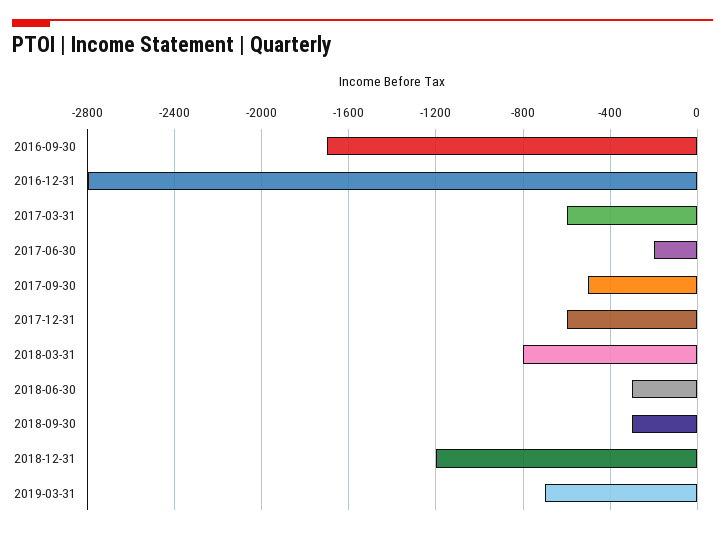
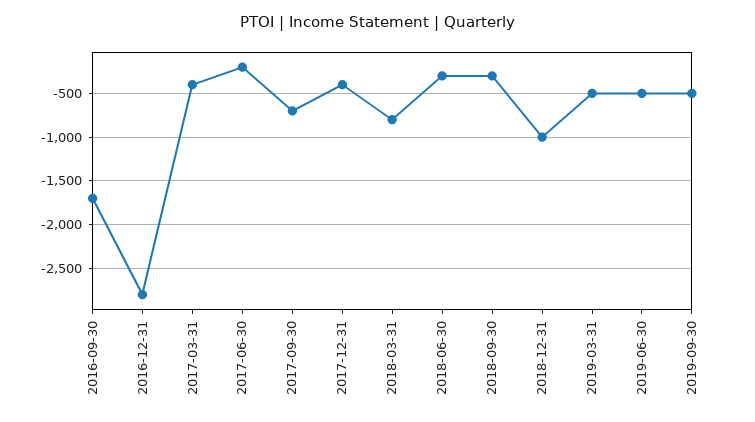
2017-03-31: -600 -> -400
2017-09-30: -500 -> -700
2017-12-31: -600 -> -400
2018-12-31: -1200 -> -1000
2019-03-31: -700 -> -500
2019-06-30: none -> -500
2019-09-30: none -> -500

